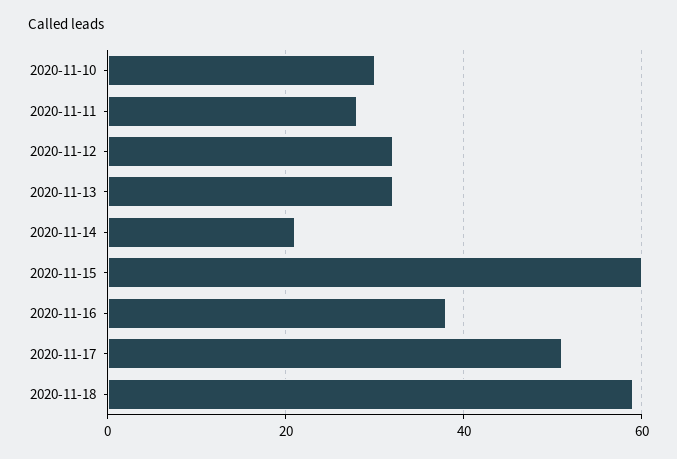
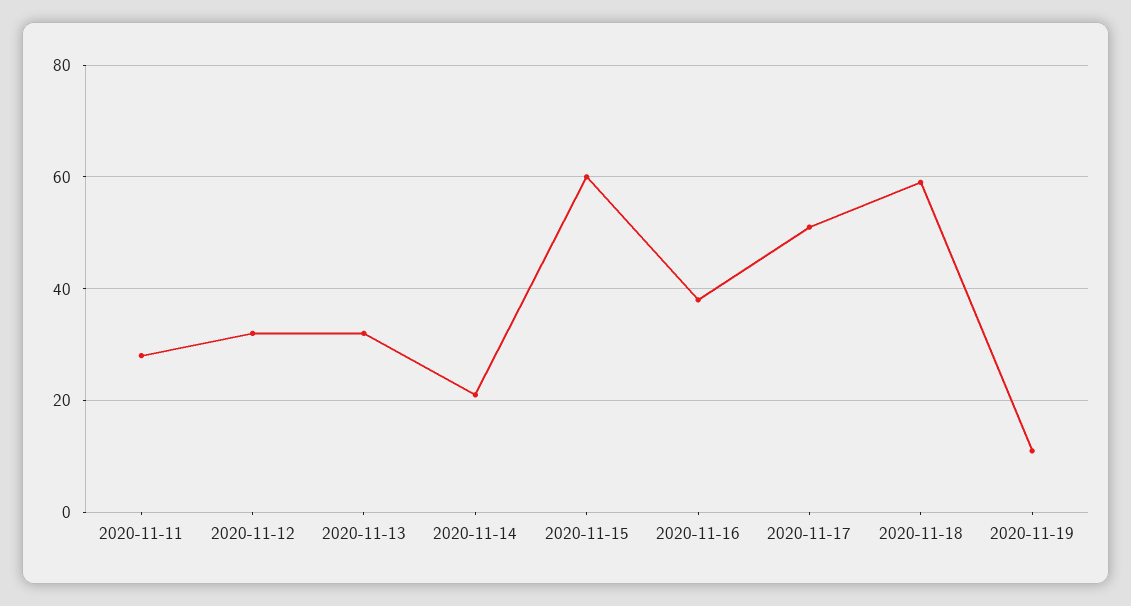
2020-11-10: 30 -> none
2020-11-19: none -> 10

